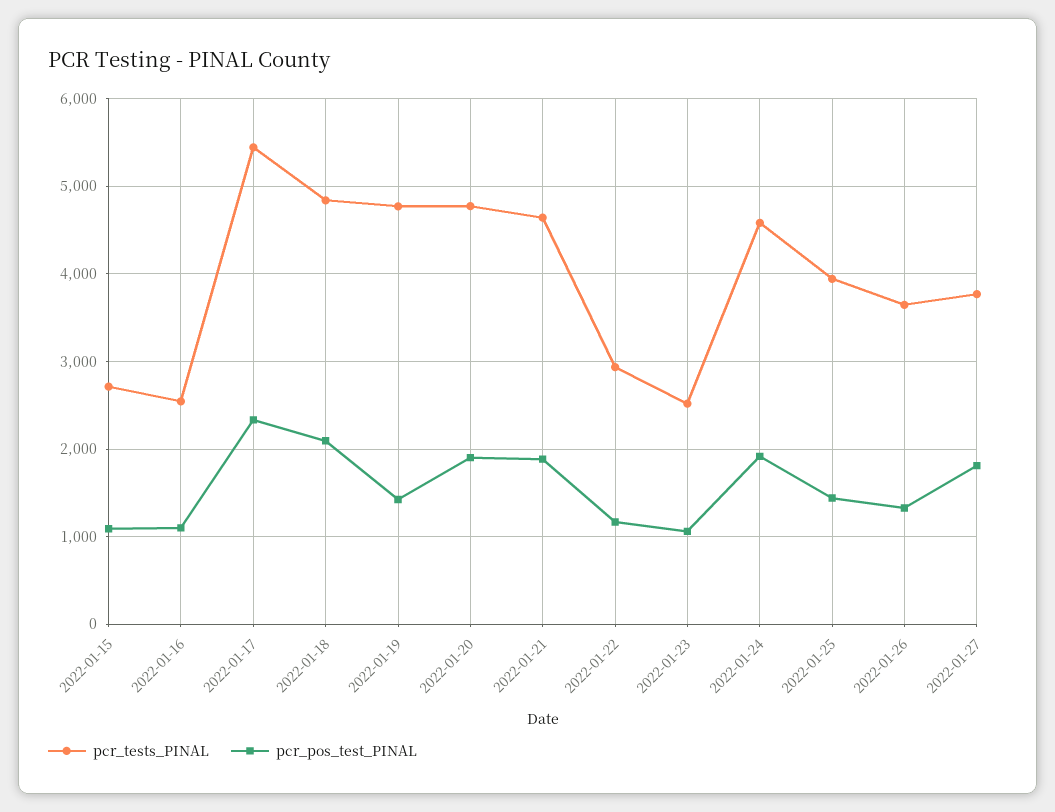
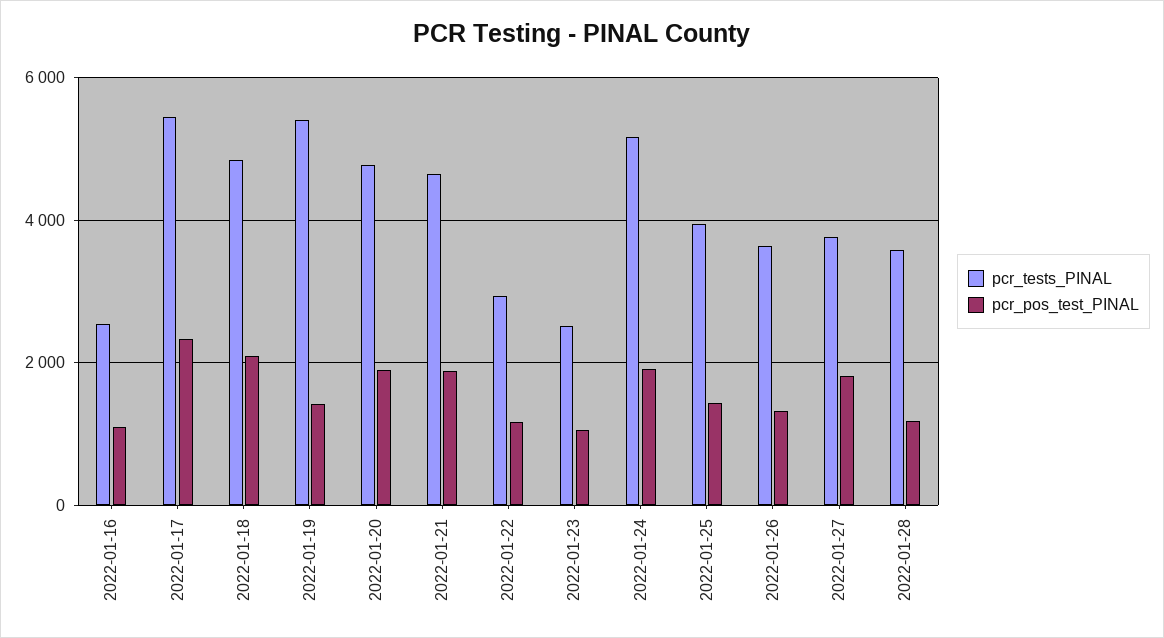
pcr_tests_PINAL, 2022-01-15: 2700 -> none
pcr_pos_test_PINAL, 2022-01-15: 1100 -> none
pcr_tests_PINAL, 2022-01-19: 4800 -> 5400
pcr_tests_PINAL, 2022-01-24: 4600 -> 5200
pcr_tests_PINAL, 2022-01-28: none -> 3600
pcr_pos_test_PINAL, 2022-01-28: none -> 1200

